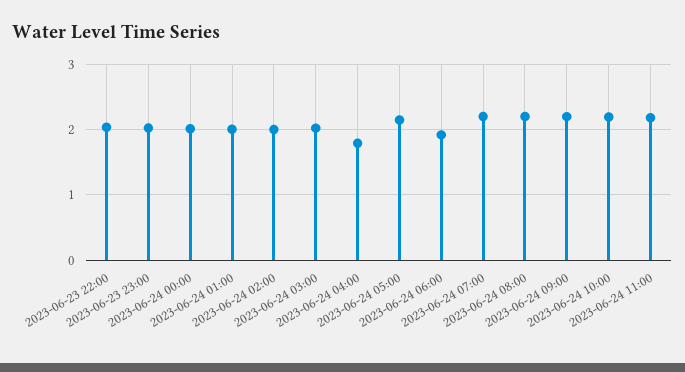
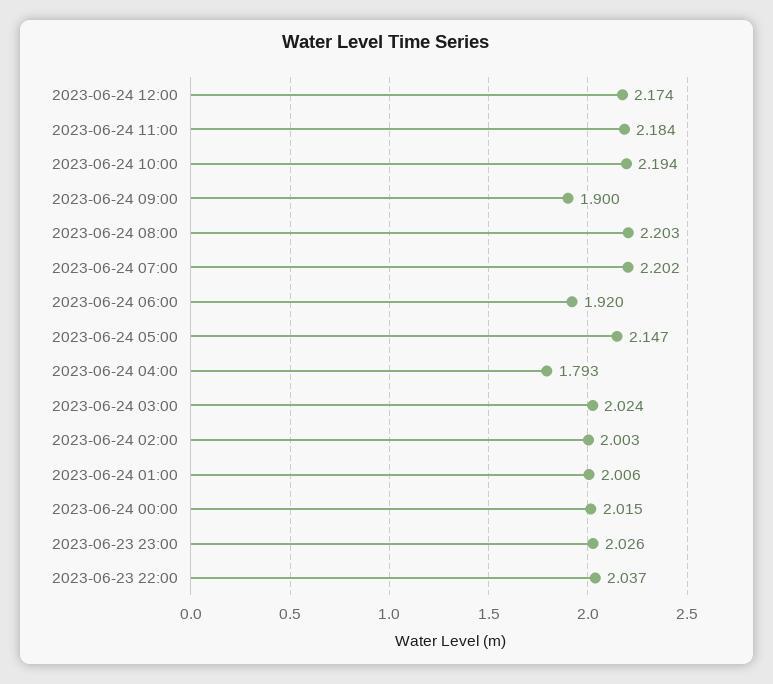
2023-06-24 09:00: 2.2 -> 1.9
2023-06-24 12:00: none -> 2.174

